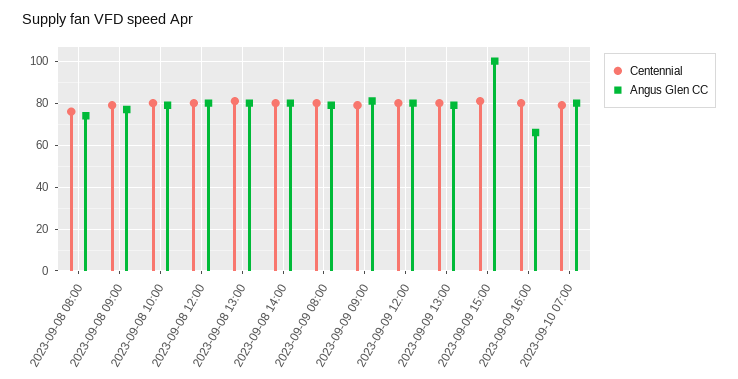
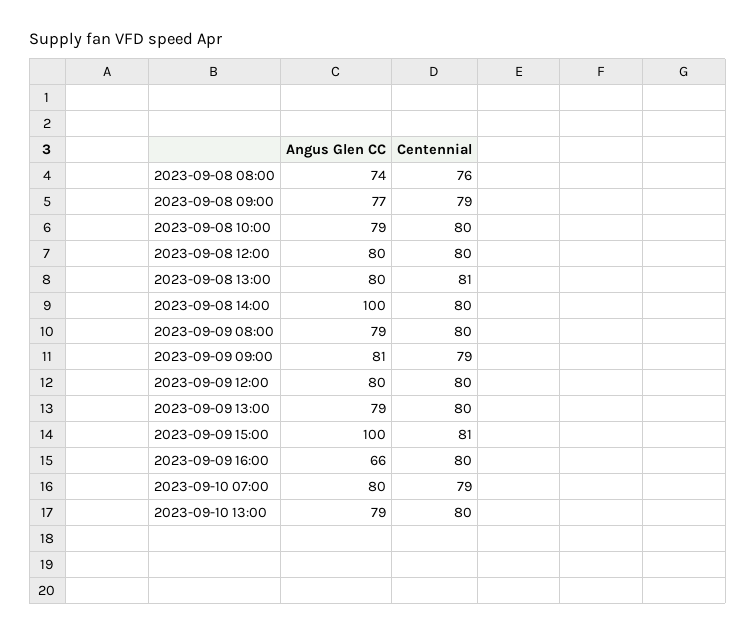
Angus Glen CC, 2023-09-08 14:00: 80 -> 100
Angus Glen CC, 2023-09-10 13:00: none -> 79
Centennial, 2023-09-10 13:00: none -> 80

